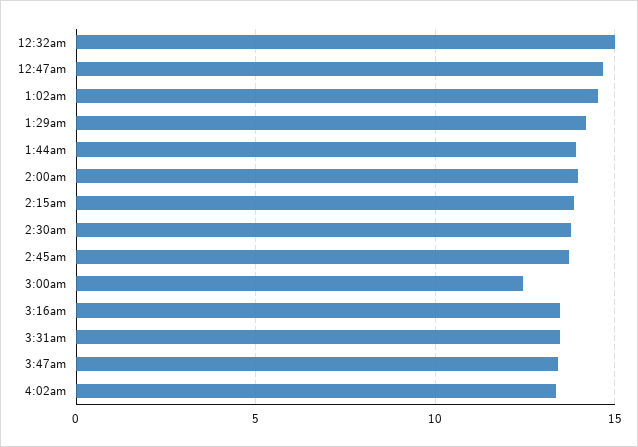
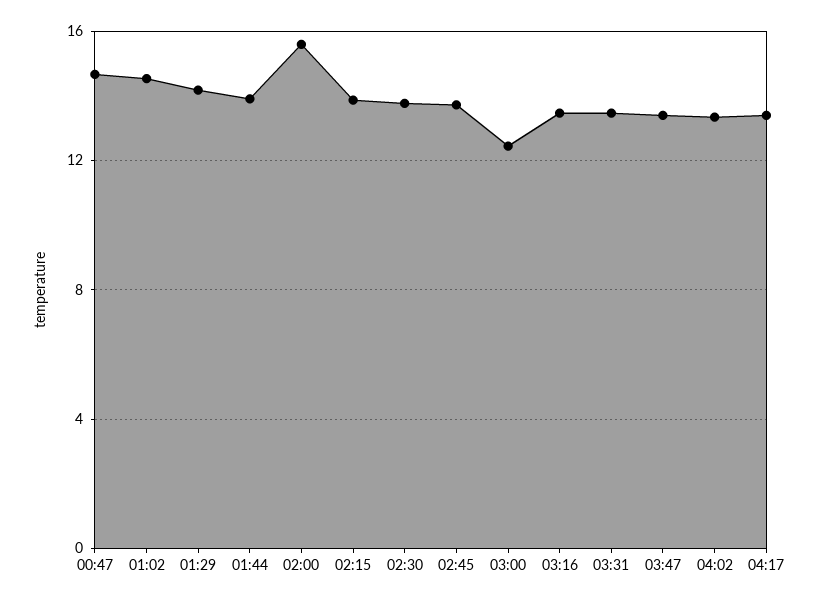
12:32am: 15 -> none
2:00am: 14 -> 15.5
04:17: none -> 13.5

